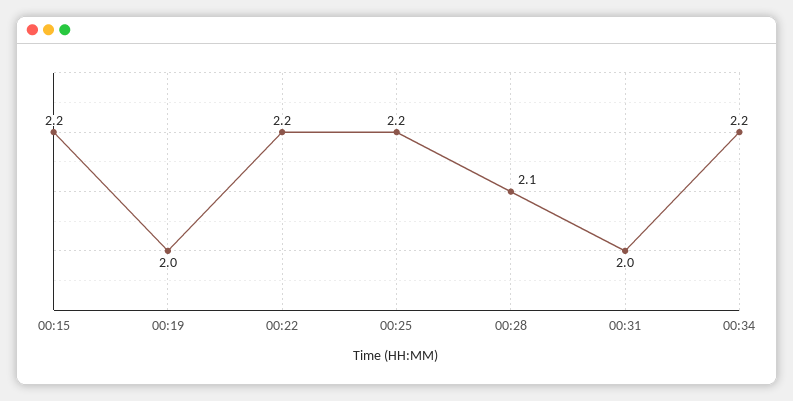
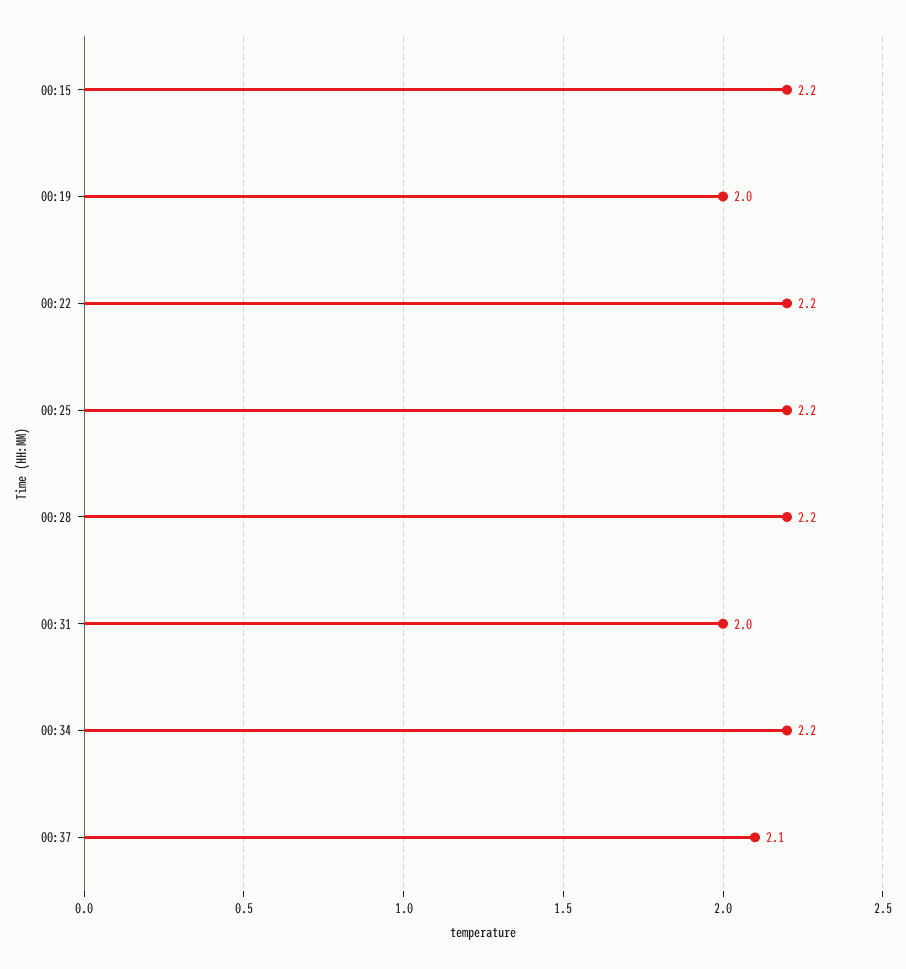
00:28: 2.1 -> 2.2
00:37: none -> 2.1

